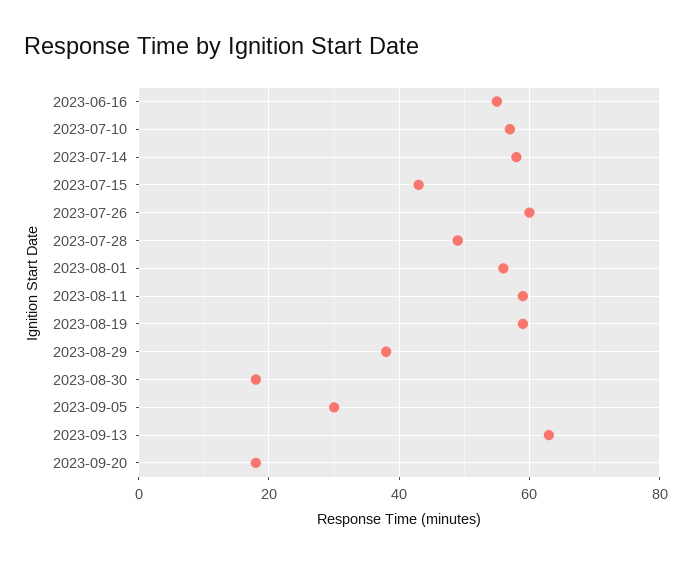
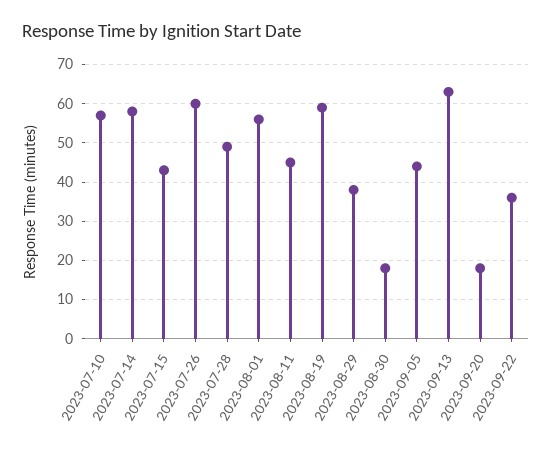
2023-06-16: 55 -> none
2023-08-11: 60 -> 45
2023-09-05: 30 -> 45
2023-09-22: none -> 35

